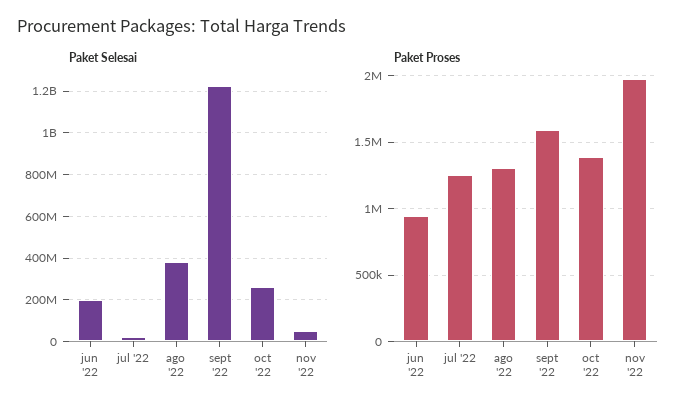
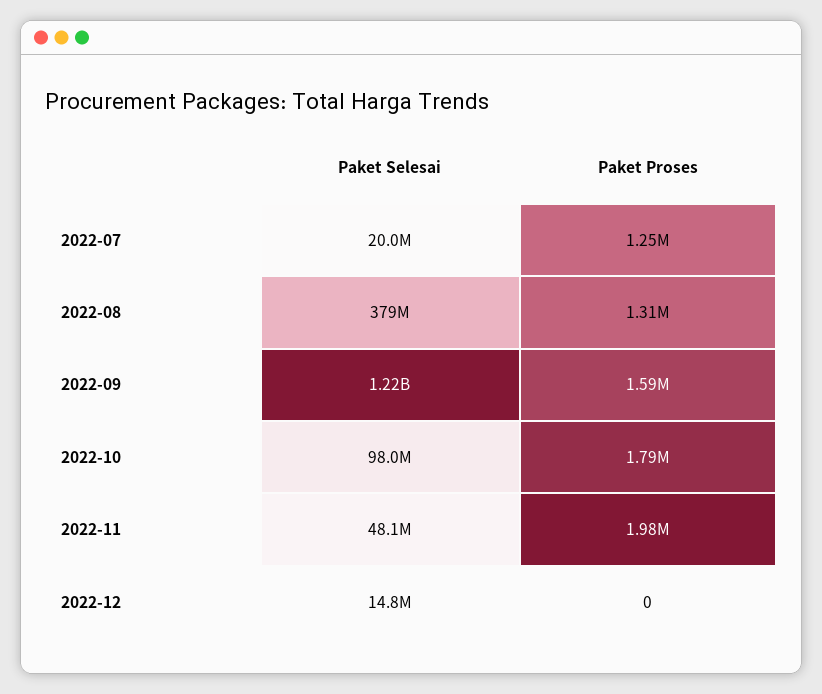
Paket Selesai, jun '22: 200000000 -> none
Paket Selesai, oct '22: 250000000 -> 98000000
Paket Proses, jun '22: 950000 -> none
Paket Proses, oct '22: 1400000 -> 1790000
Paket Selesai, 2022-12: none -> 14800000
Paket Proses, 2022-12: none -> 0

